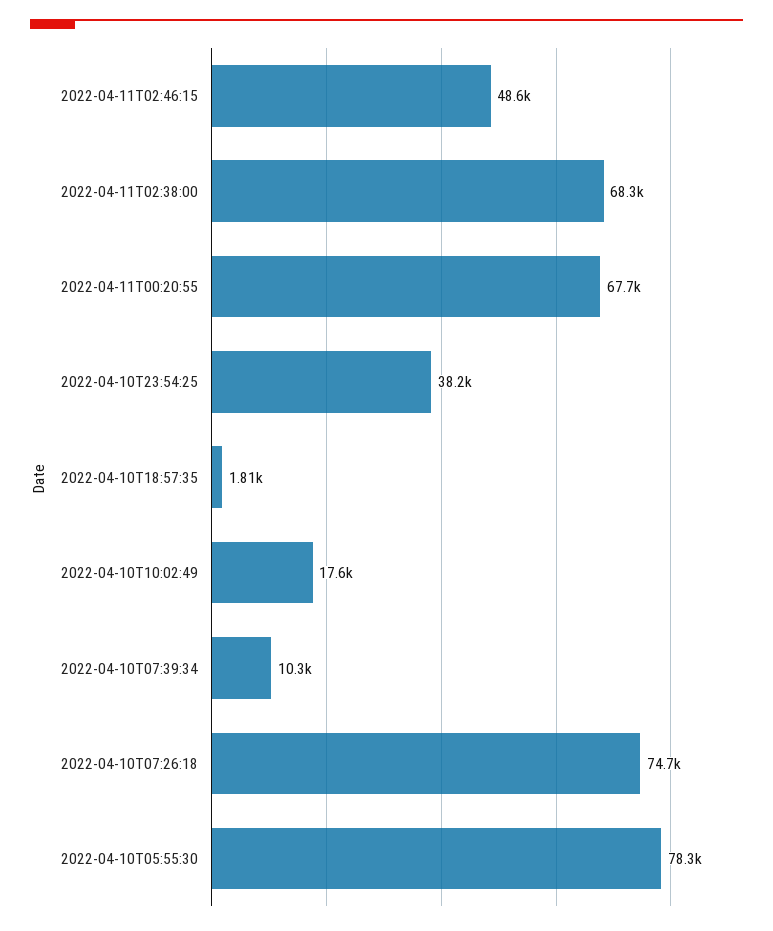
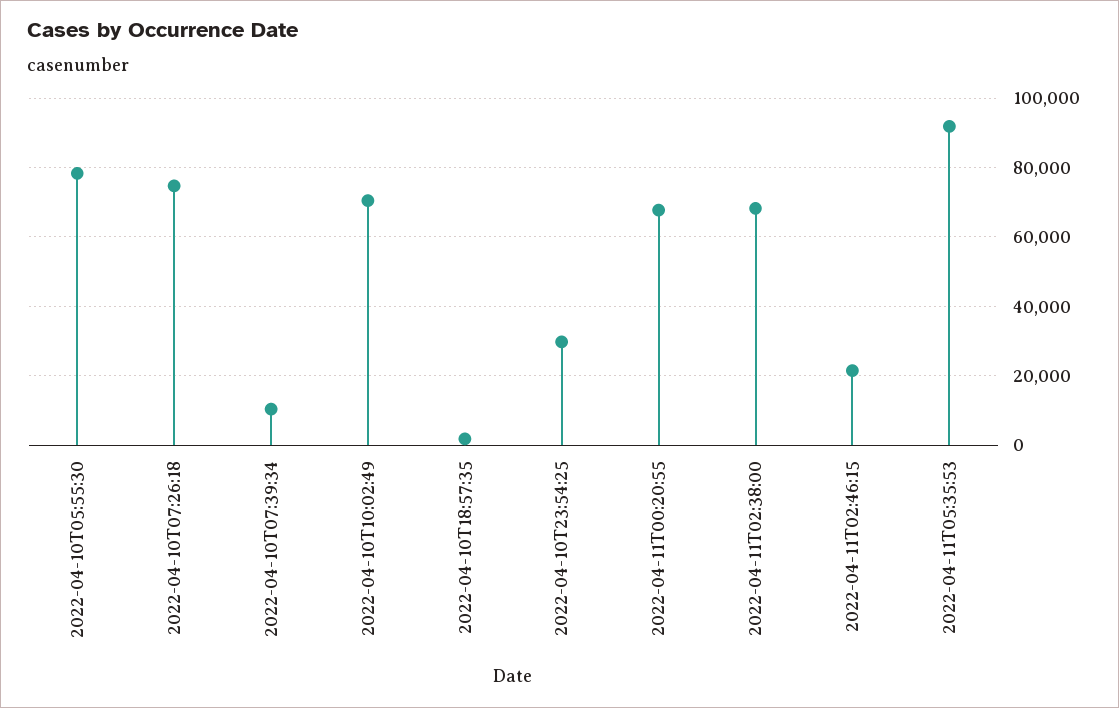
2022-04-11T02:46:15: 48600 -> 22000
2022-04-10T23:54:25: 38200 -> 30000
2022-04-10T10:02:49: 17600 -> 70000
2022-04-11T05:35:53: none -> 92000

